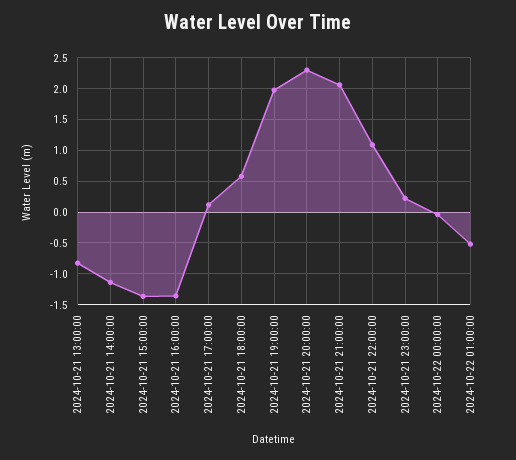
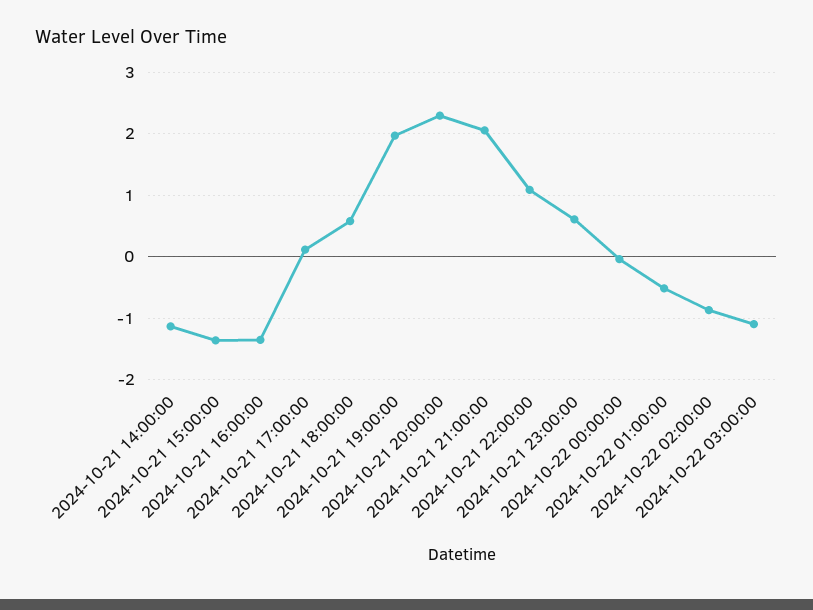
2024-10-21 13:00:00: -0.8 -> none
2024-10-21 23:00:00: 0.2 -> 0.6
2024-10-22 02:00:00: none -> -0.9
2024-10-22 03:00:00: none -> -1.1

